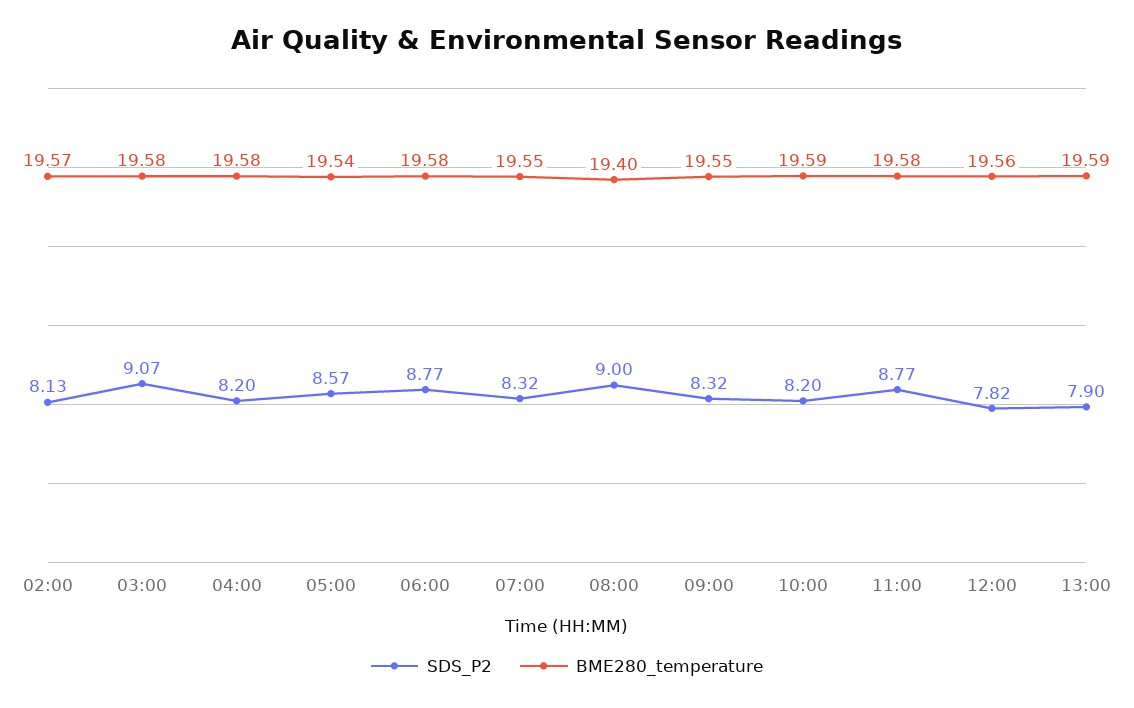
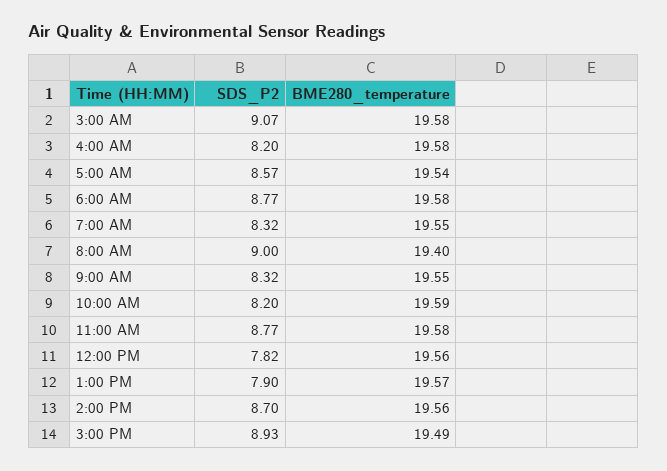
SDS_P2, 02:00: 8.13 -> none
BME280_temperature, 02:00: 19.57 -> none
BME280_temperature, 13:00: 19.59 -> 19.57
SDS_P2, 2:00 PM: none -> 8.7
BME280_temperature, 2:00 PM: none -> 19.56
SDS_P2, 3:00 PM: none -> 8.93
BME280_temperature, 3:00 PM: none -> 19.49

